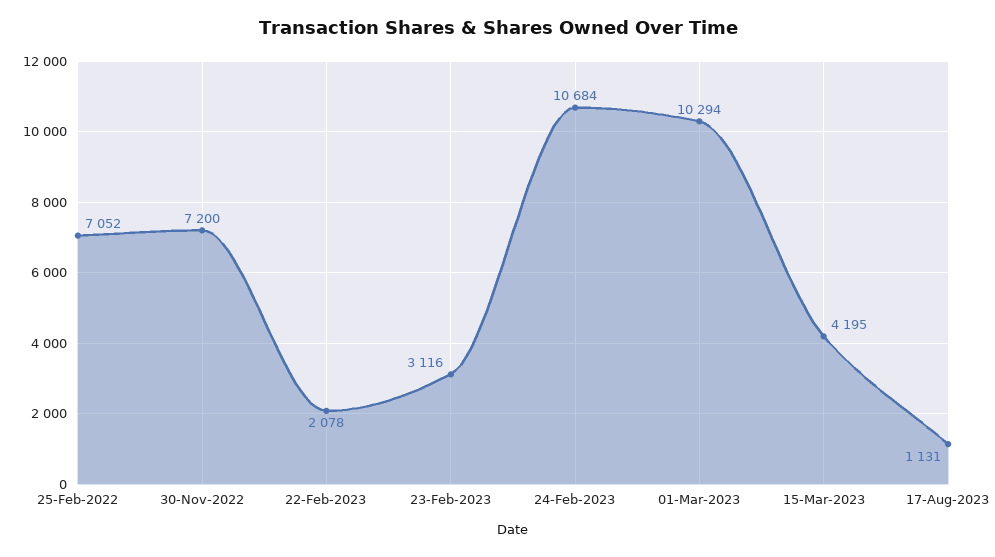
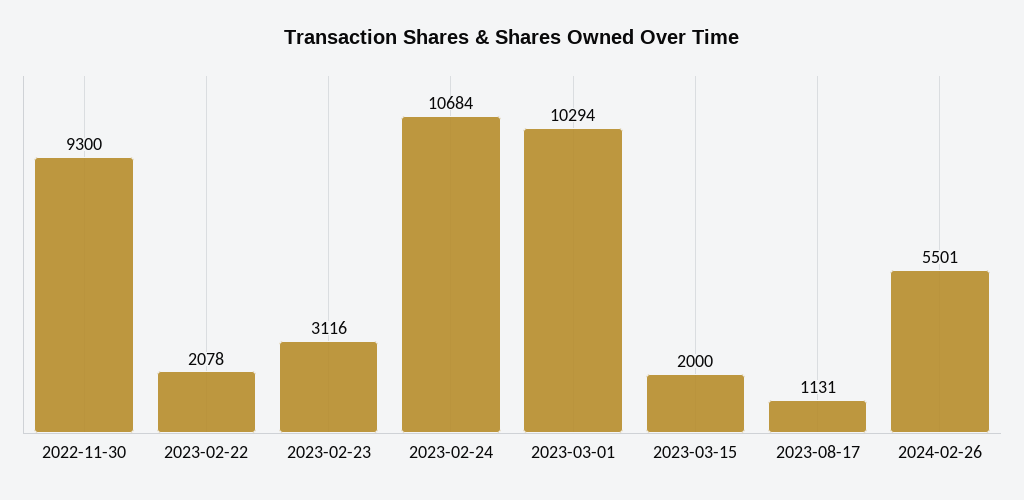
25-Feb-2022: 7052 -> none
30-Nov-2022: 7200 -> 9300
15-Mar-2023: 4195 -> 2000
2024-02-26: none -> 5501

